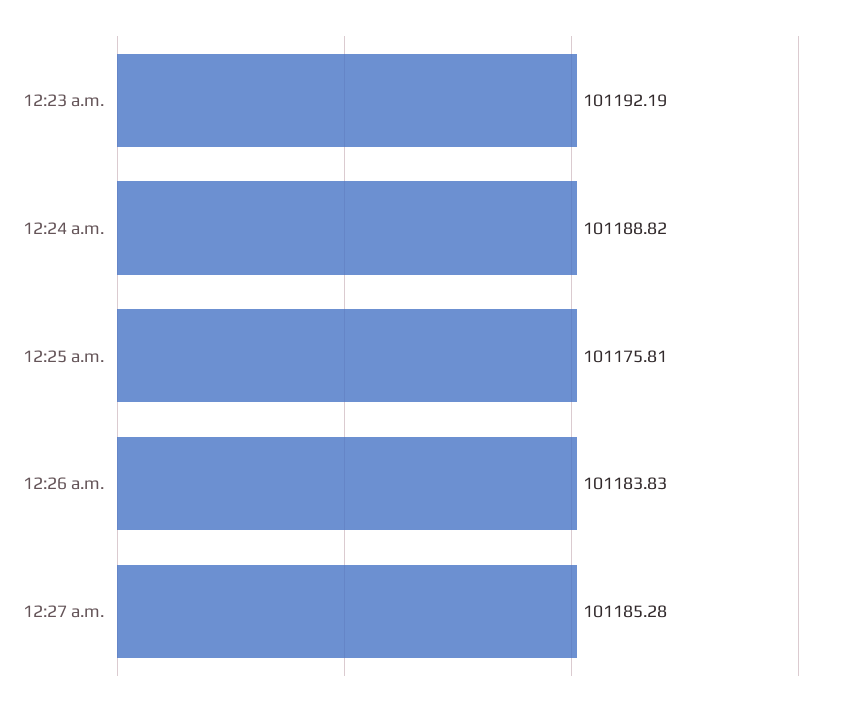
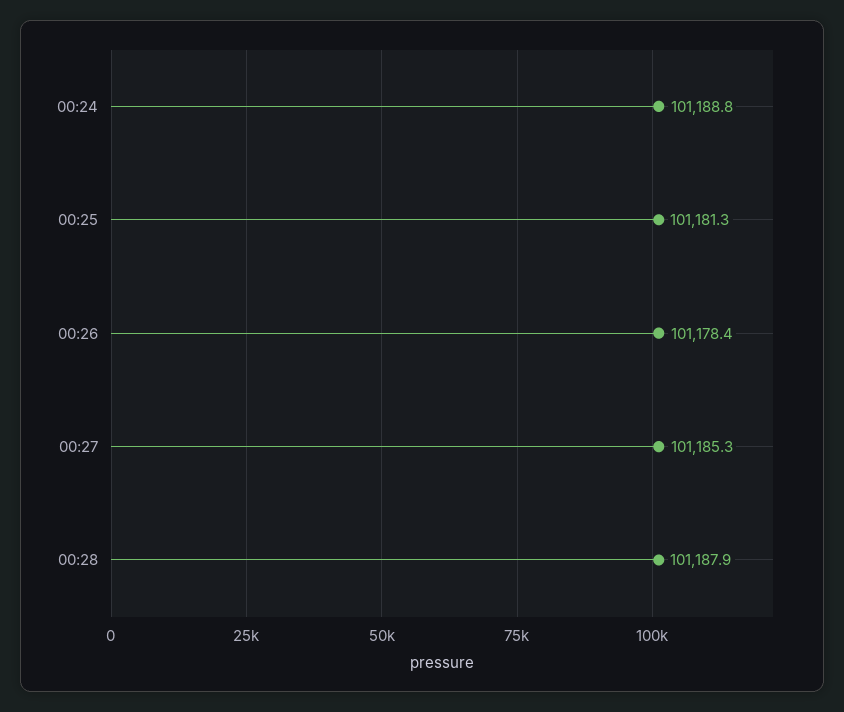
12:23 a.m.: 101192.19 -> none
12:25 a.m.: 101175.81 -> 101181.3
12:26 a.m.: 101183.83 -> 101178.4
00:28: none -> 101187.9

